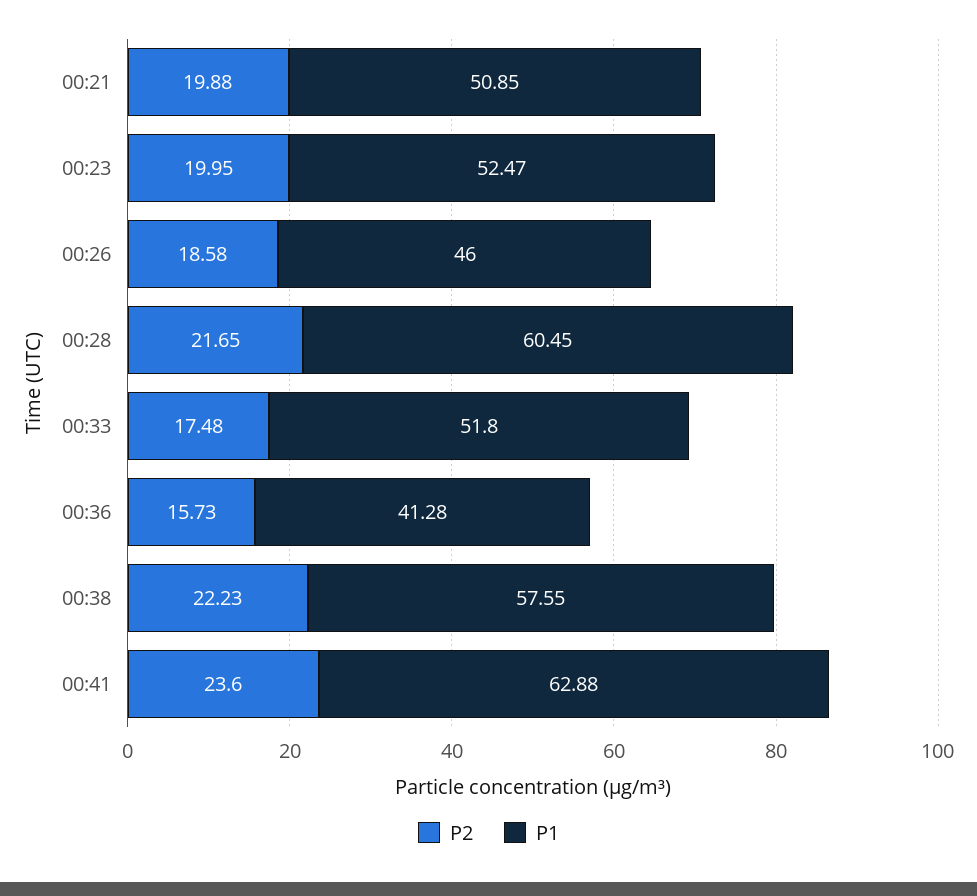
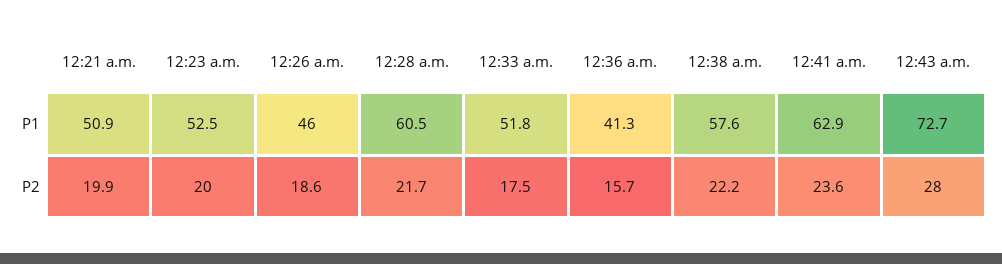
P1, 12:43 a.m.: none -> 72.7
P2, 12:43 a.m.: none -> 28

